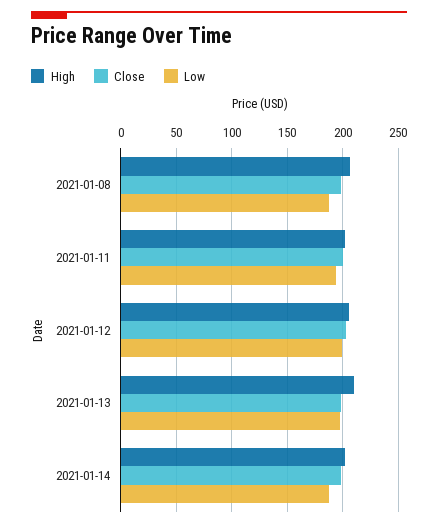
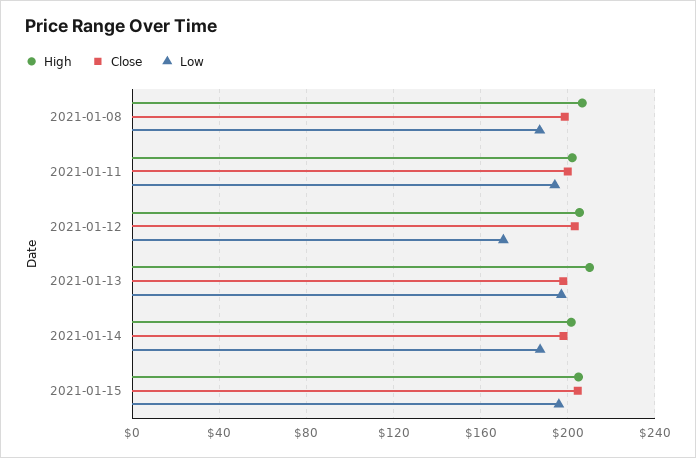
Low, 2021-01-12: 200 -> 170
High, 2021-01-15: none -> 205
Close, 2021-01-15: none -> 205
Low, 2021-01-15: none -> 195

